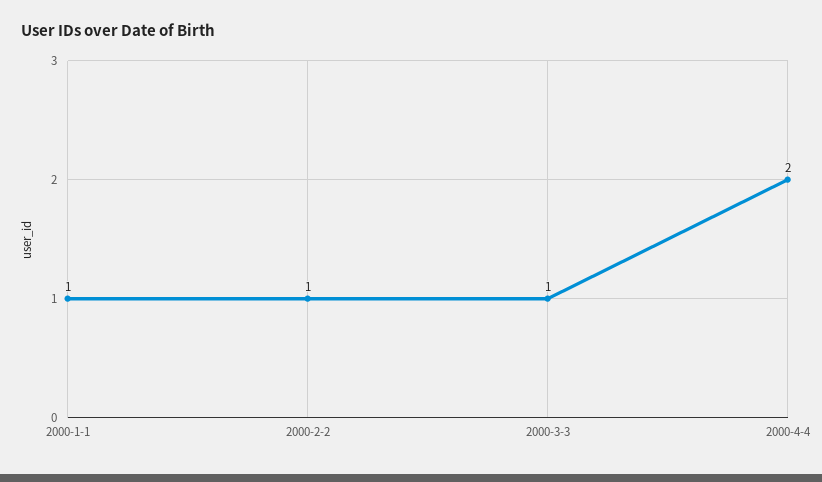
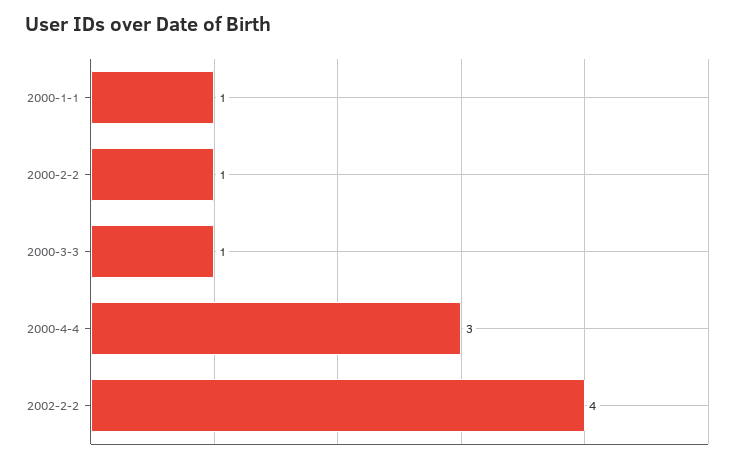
2000-4-4: 2 -> 3
2002-2-2: none -> 4

